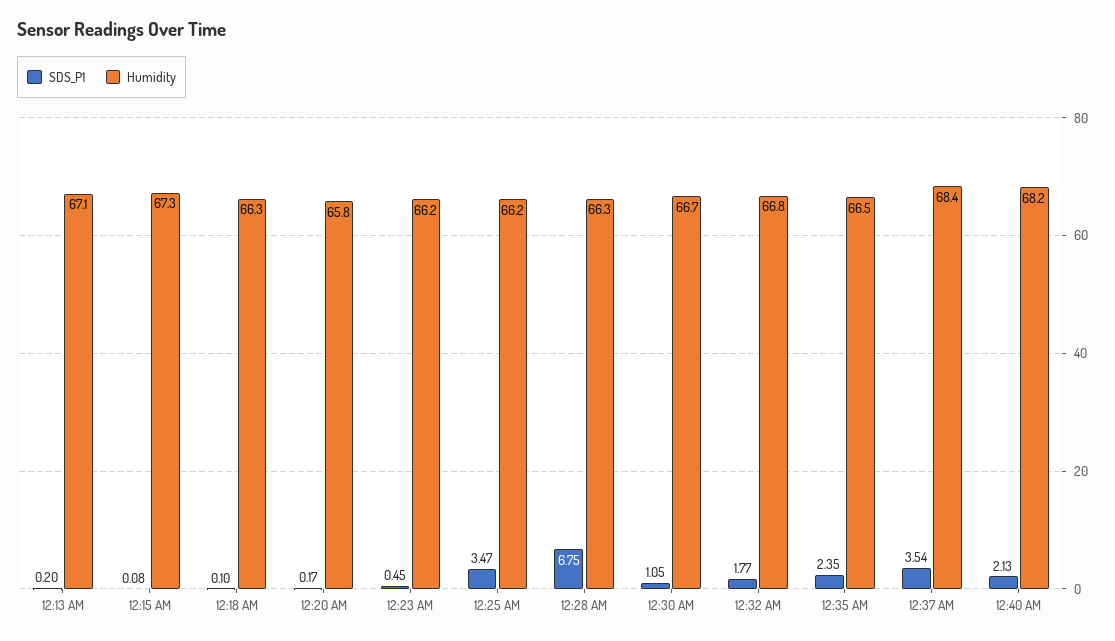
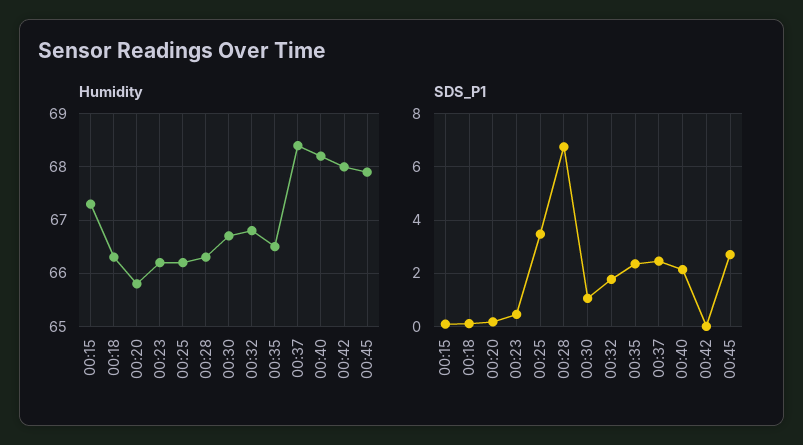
SDS_P1, 12:13 AM: 0.2 -> none
Humidity, 12:13 AM: 67.1 -> none
SDS_P1, 12:37 AM: 3.54 -> 2.5
Humidity, 00:42: none -> 68
Humidity, 00:45: none -> 68
SDS_P1, 00:42: none -> 0
SDS_P1, 00:45: none -> 2.75

